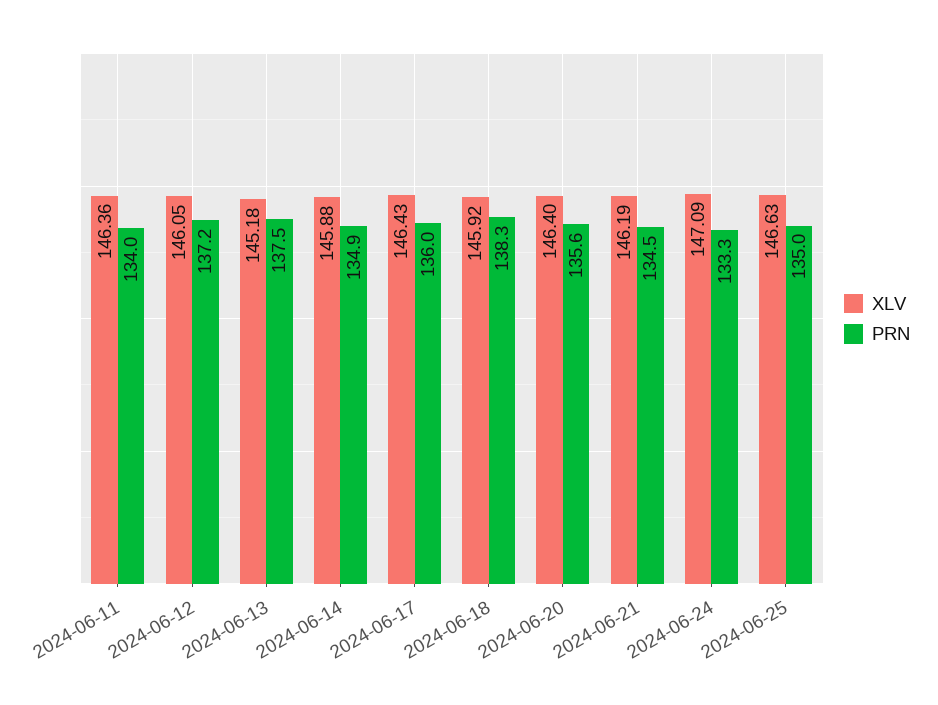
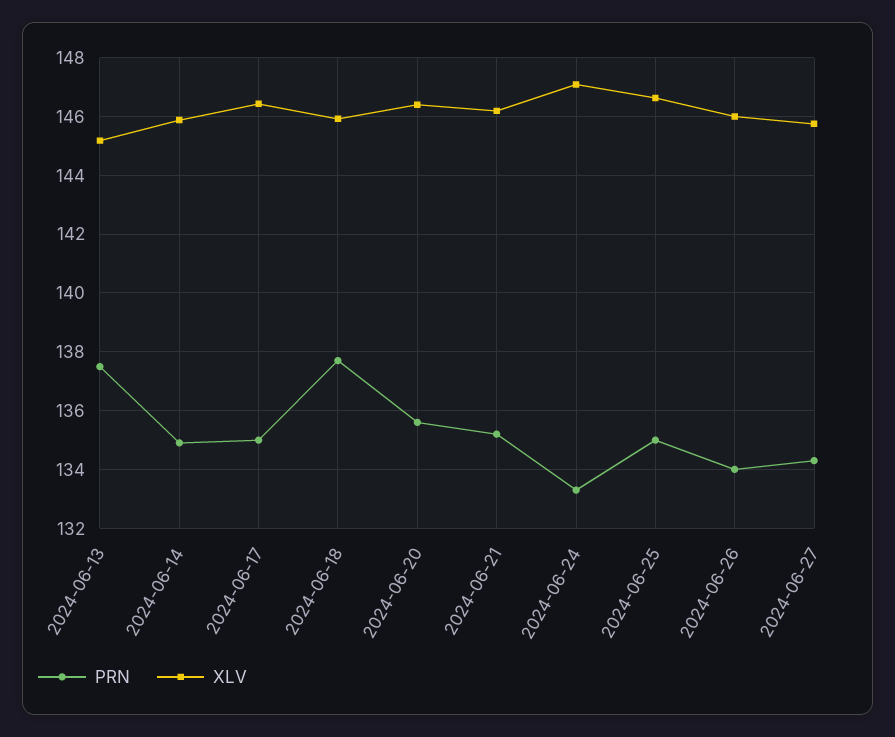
XLV, 2024-06-11: 146.36 -> none
PRN, 2024-06-11: 134 -> none
XLV, 2024-06-12: 146.05 -> none
PRN, 2024-06-12: 137.2 -> none
PRN, 2024-06-17: 136 -> 135
PRN, 2024-06-18: 138.3 -> 137.75
PRN, 2024-06-21: 134.5 -> 135.25
PRN, 2024-06-26: none -> 134
XLV, 2024-06-26: none -> 146
PRN, 2024-06-27: none -> 134.25
XLV, 2024-06-27: none -> 145.75

